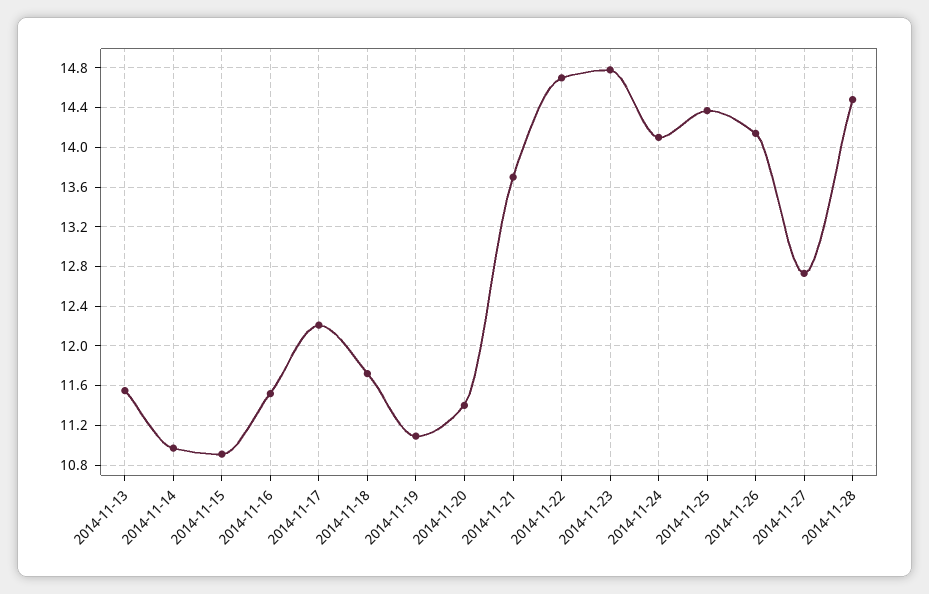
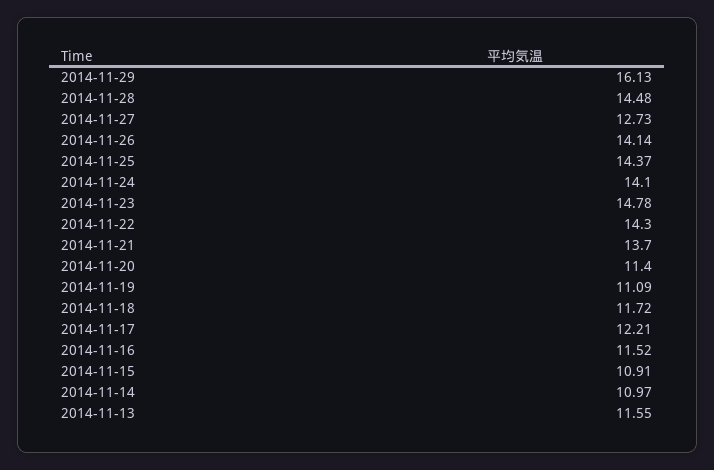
2014-11-22: 14.7 -> 14.3
2014-11-29: none -> 16.13

